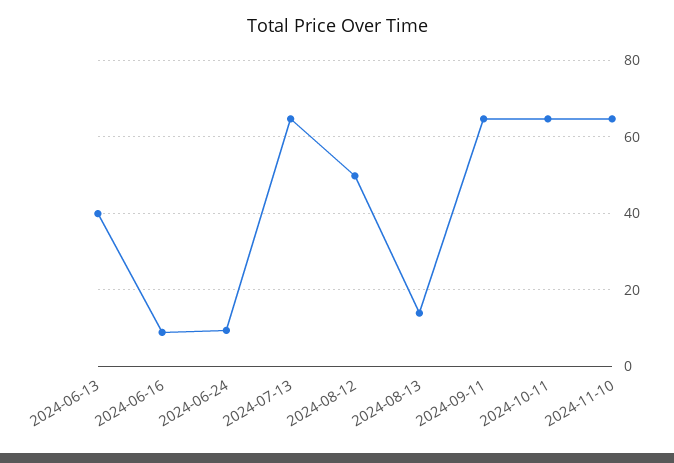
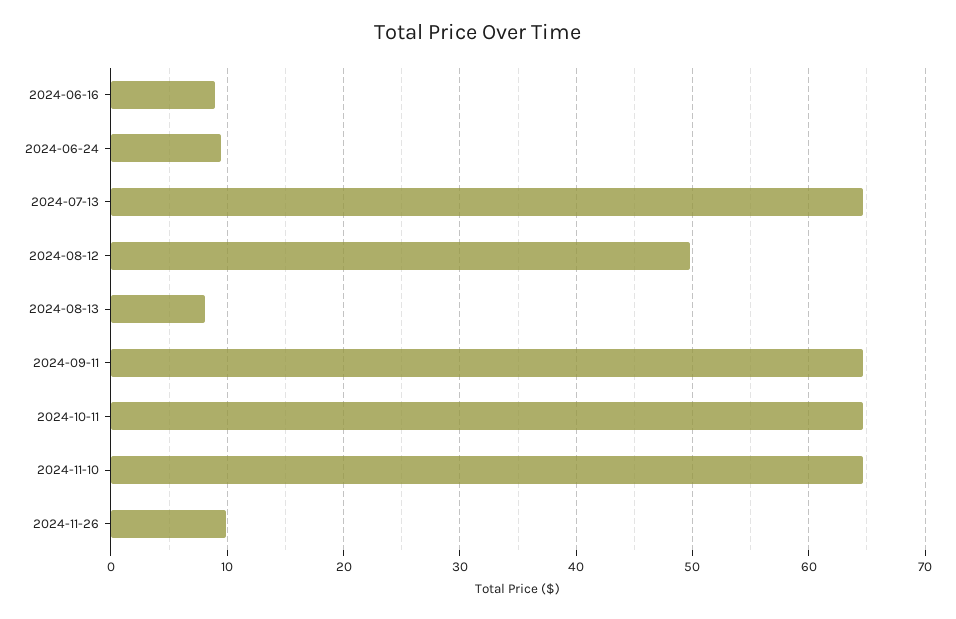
2024-06-13: 40 -> none
2024-08-13: 14 -> 8
2024-11-26: none -> 10

